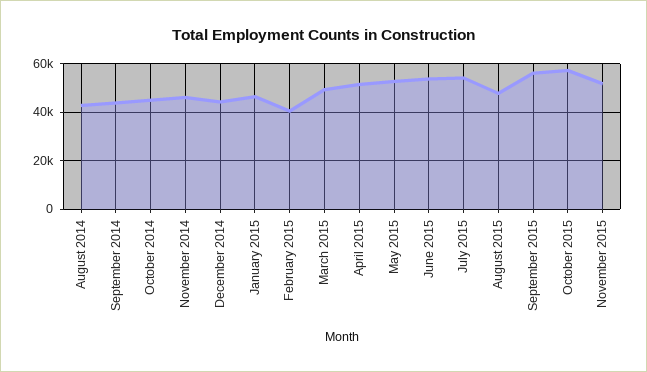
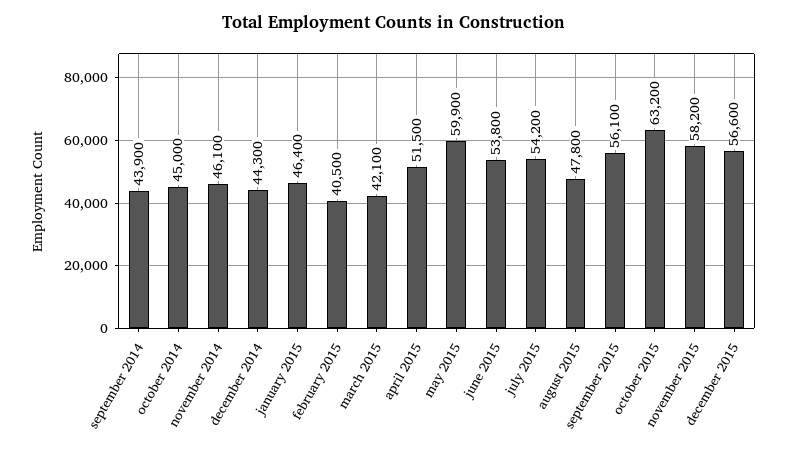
August 2014: 42500 -> none
March 2015: 50000 -> 42100
May 2015: 52500 -> 59900
October 2015: 57500 -> 63200
November 2015: 52500 -> 58200
december 2015: none -> 56600

